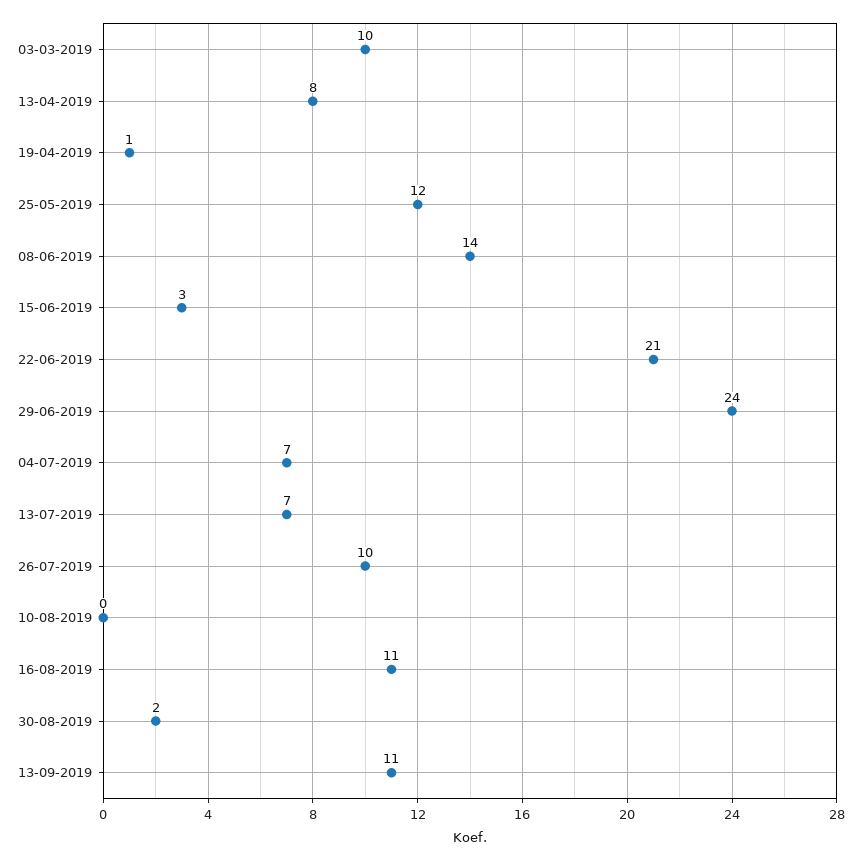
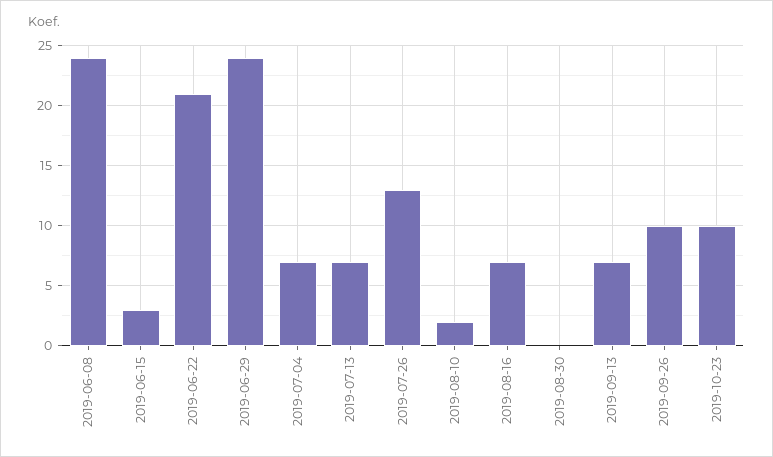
03-03-2019: 10 -> none
13-04-2019: 8 -> none
19-04-2019: 1 -> none
25-05-2019: 12 -> none
08-06-2019: 14 -> 24
26-07-2019: 10 -> 13
10-08-2019: 0 -> 2
16-08-2019: 11 -> 7
30-08-2019: 2 -> 0
13-09-2019: 11 -> 7
2019-09-26: none -> 10
2019-10-23: none -> 10

